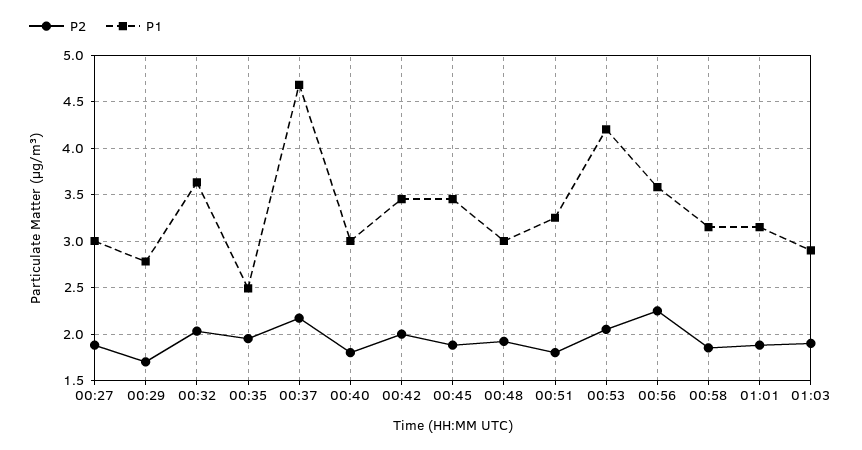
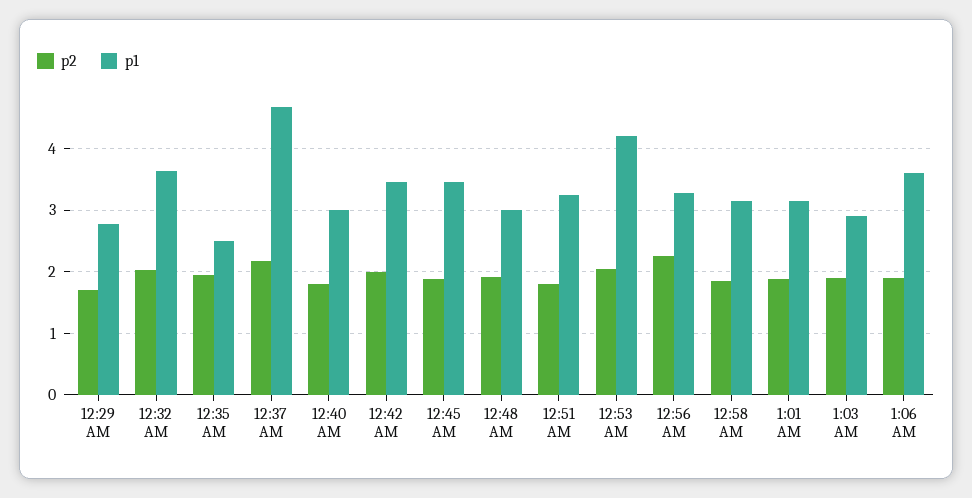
P2, 00:27: 1.9 -> none
P1, 00:27: 3 -> none
P1, 00:56: 3.6 -> 3.3
P2, 1:06 AM: none -> 1.9
P1, 1:06 AM: none -> 3.6

